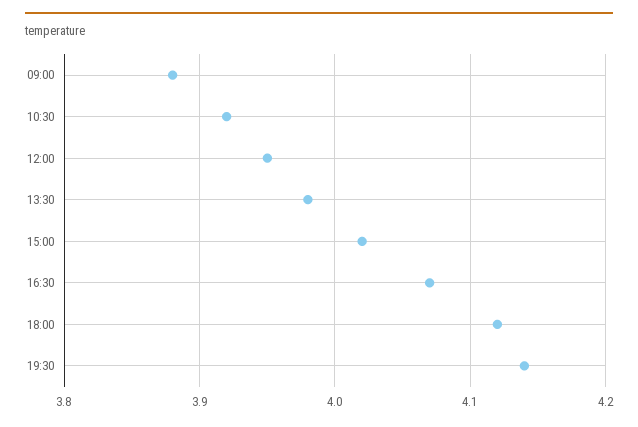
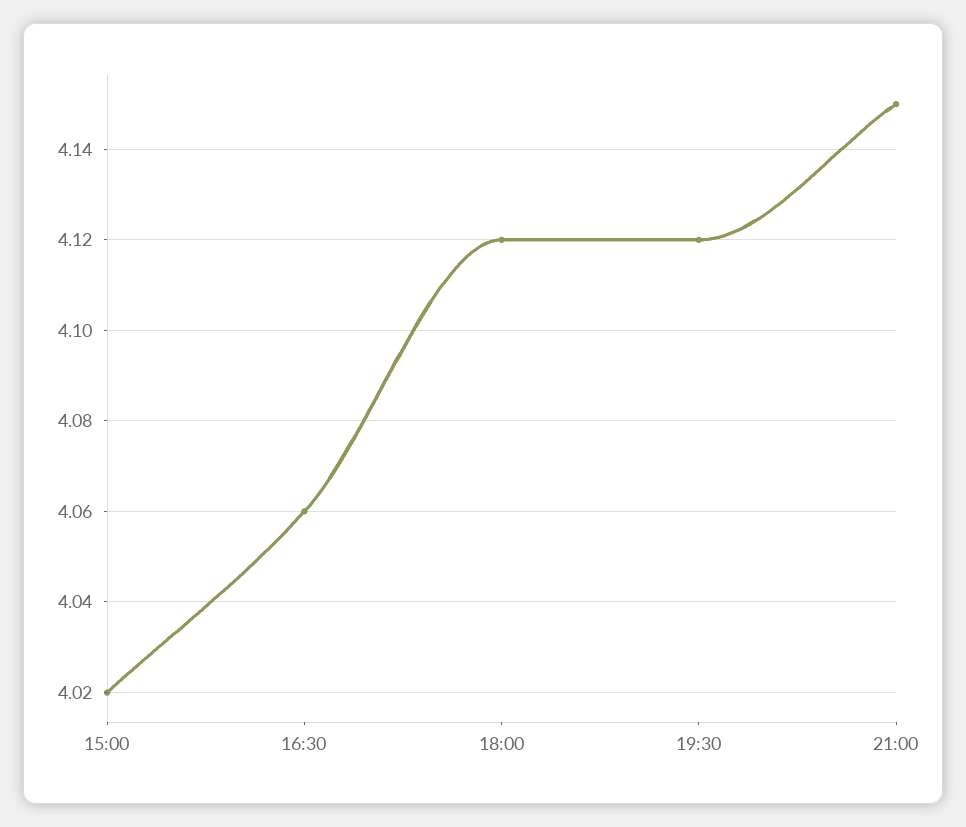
09:00: 3.88 -> none
10:30: 3.92 -> none
12:00: 3.95 -> none
13:30: 3.98 -> none
16:30: 4.07 -> 4.06
19:30: 4.14 -> 4.12
21:00: none -> 4.15

